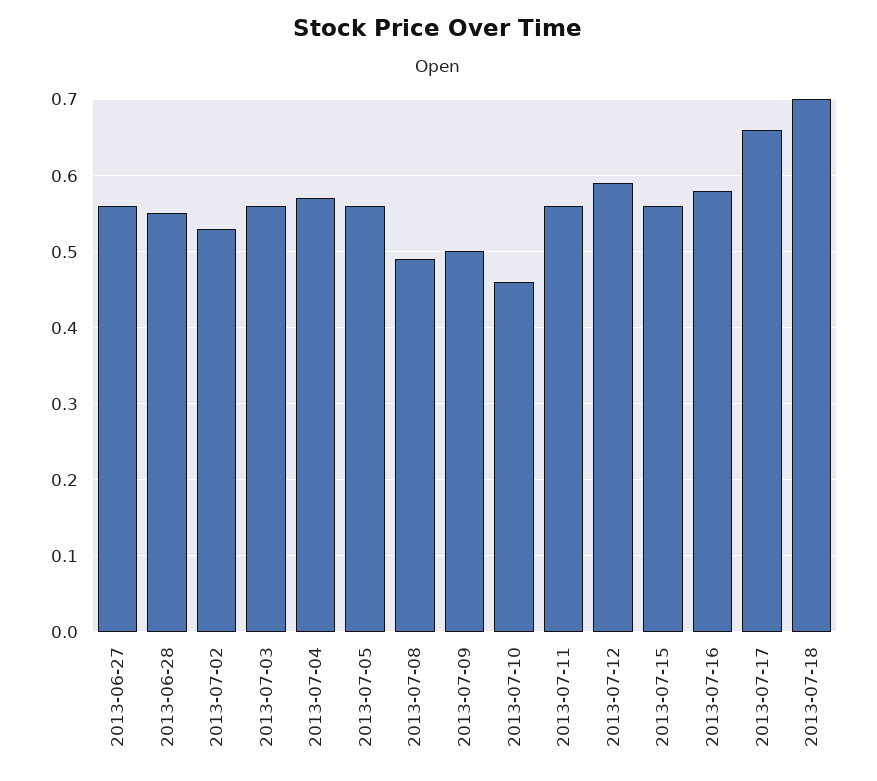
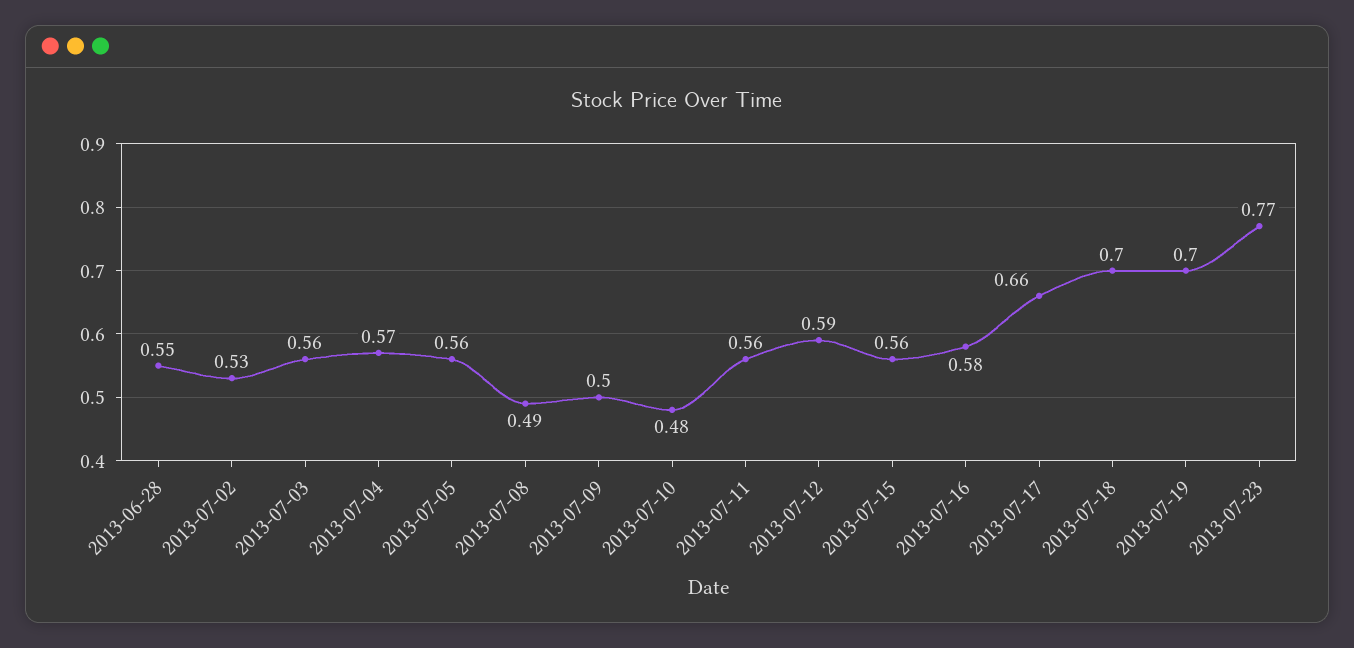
2013-06-27: 0.56 -> none
2013-07-10: 0.46 -> 0.48
2013-07-19: none -> 0.7
2013-07-23: none -> 0.77

